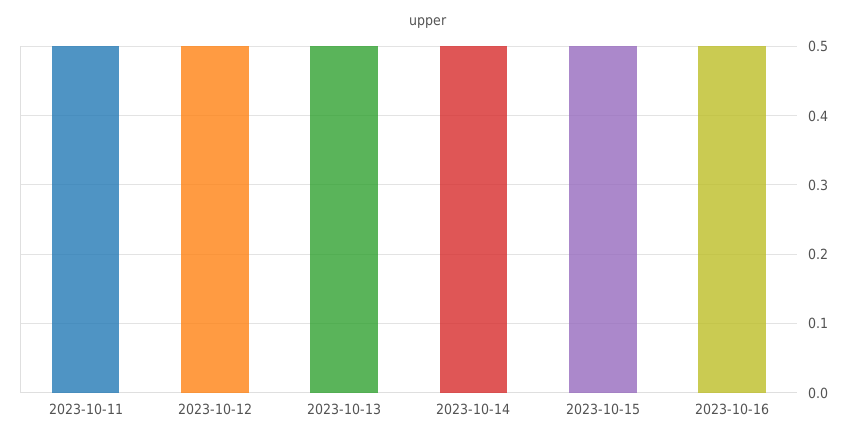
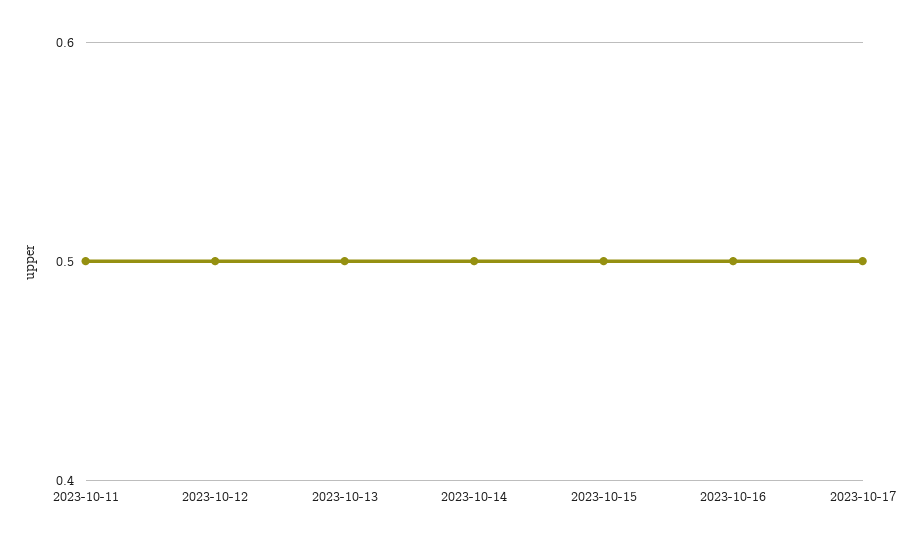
2023-10-17: none -> 0.5

